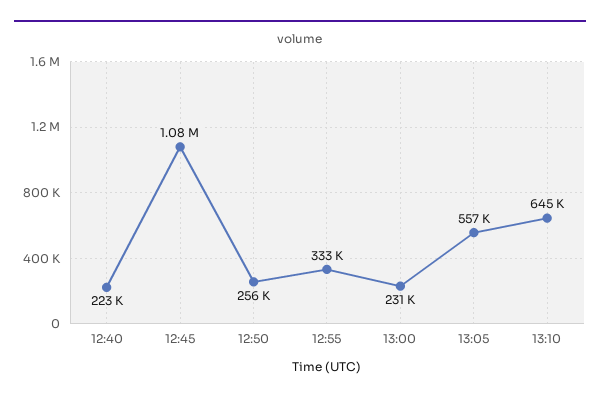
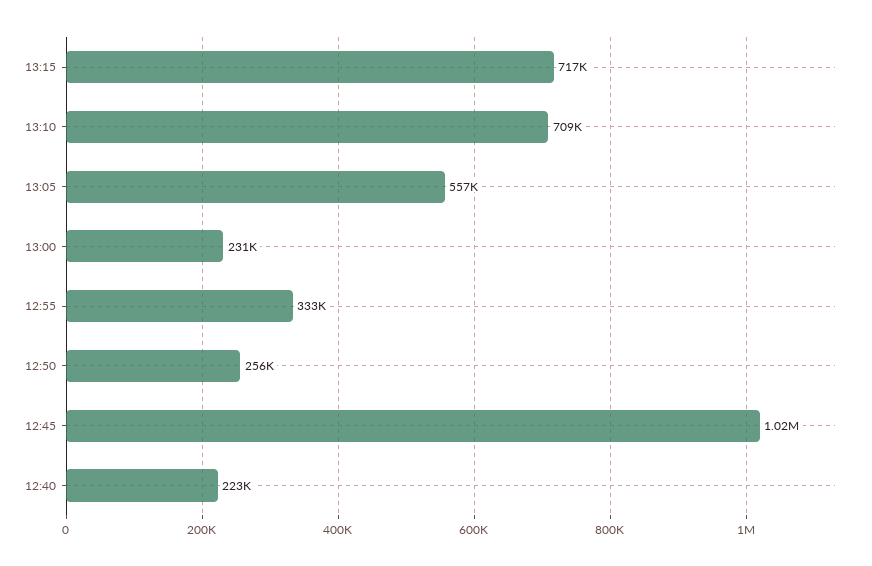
12:45: 1080000 -> 1020000
13:10: 645000 -> 709000
13:15: none -> 717000

